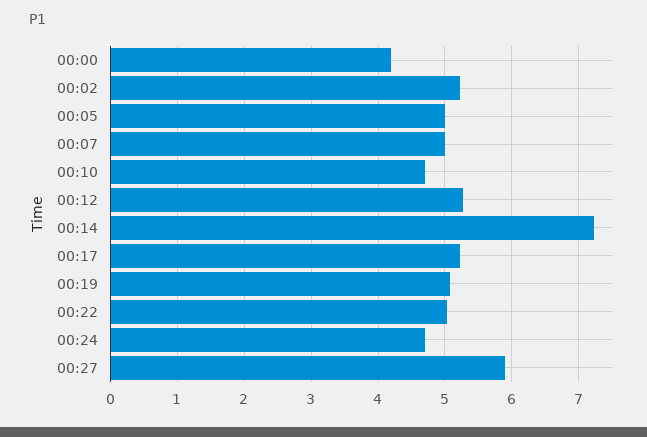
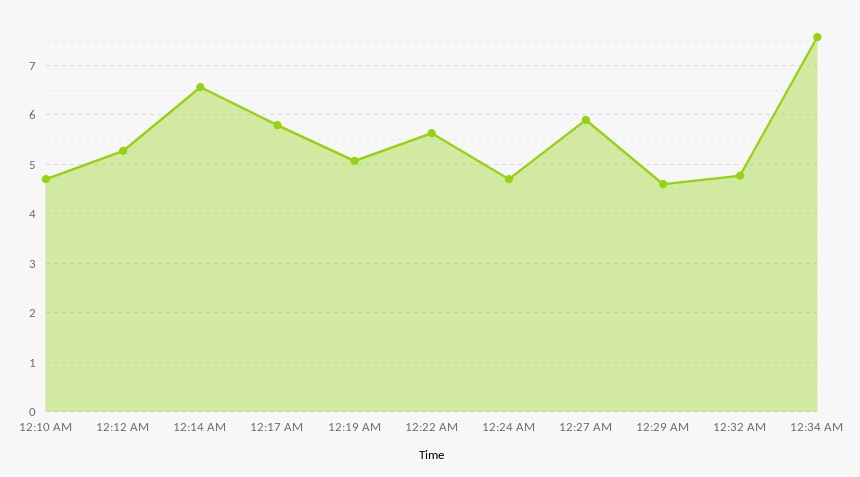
00:00: 4.2 -> none
00:02: 5.2 -> none
00:05: 5 -> none
00:07: 5 -> none
00:14: 7.2 -> 6.6
00:17: 5.2 -> 5.8
00:22: 5 -> 5.6
12:29 AM: none -> 4.6
12:32 AM: none -> 4.8
12:34 AM: none -> 7.6

